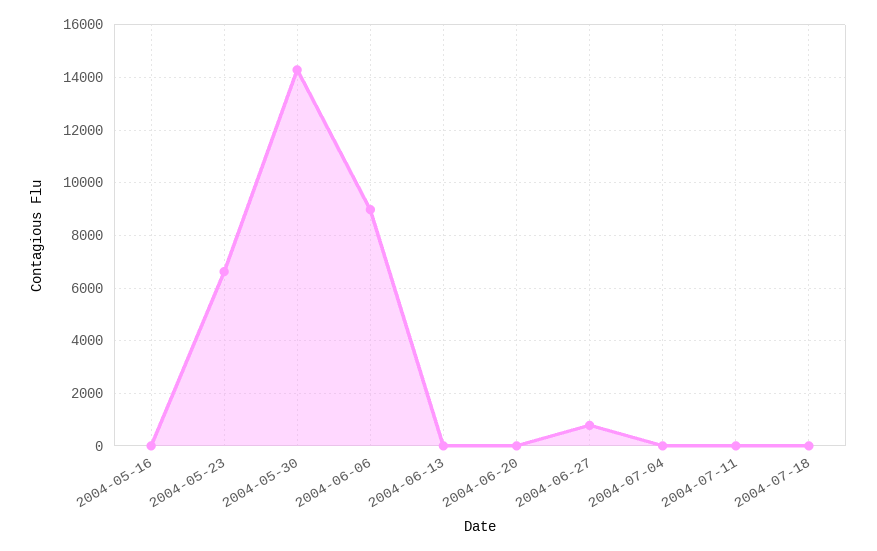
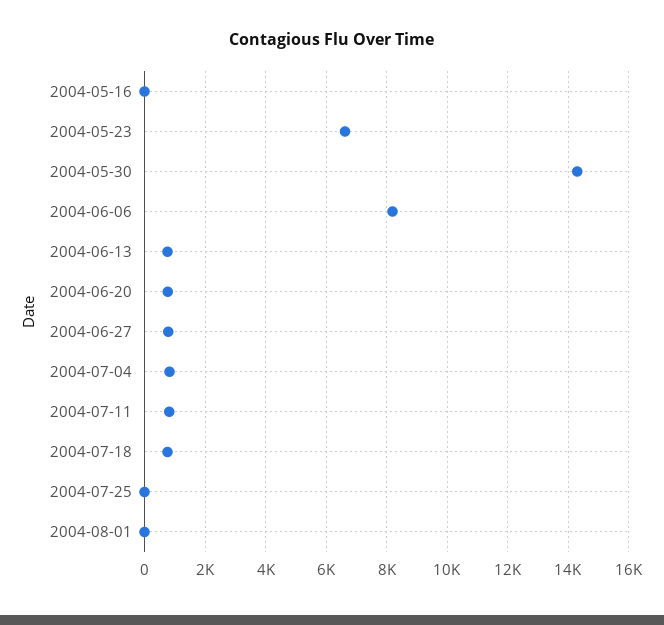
2004-06-06: 9000 -> 8200
2004-06-13: 0 -> 800
2004-06-20: 0 -> 800
2004-07-04: 0 -> 800
2004-07-11: 0 -> 800
2004-07-18: 0 -> 800
2004-07-25: none -> 0
2004-08-01: none -> 0

